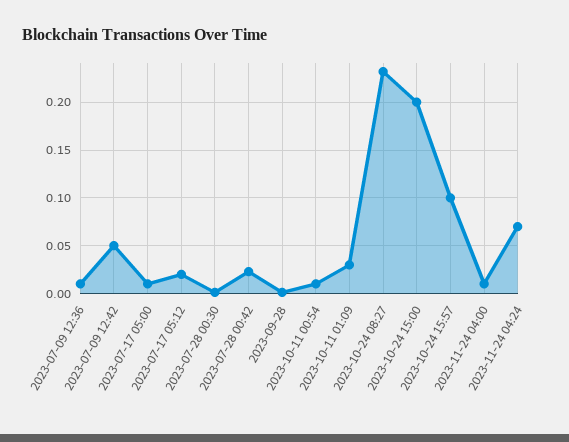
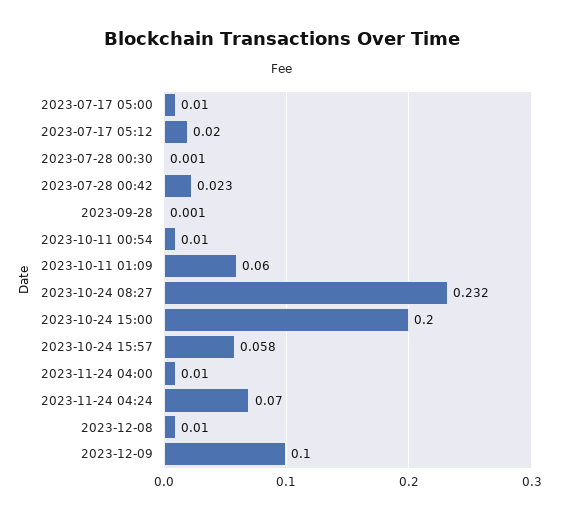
2023-07-09 12:36: 0.01 -> none
2023-07-09 12:42: 0.05 -> none
2023-10-11 01:09: 0.03 -> 0.06
2023-10-24 15:57: 0.1 -> 0.058
2023-12-08: none -> 0.01
2023-12-09: none -> 0.1

